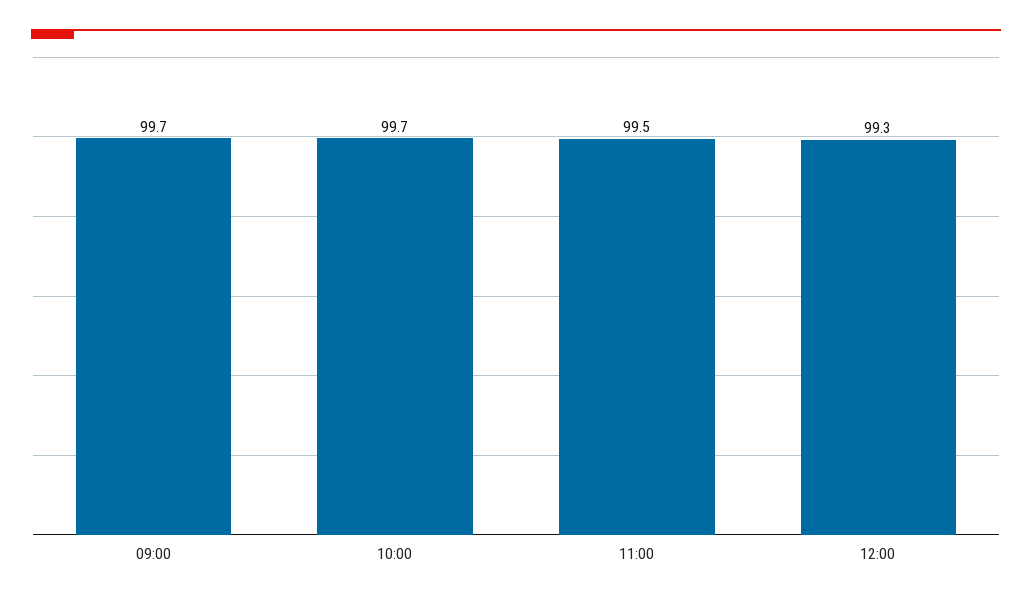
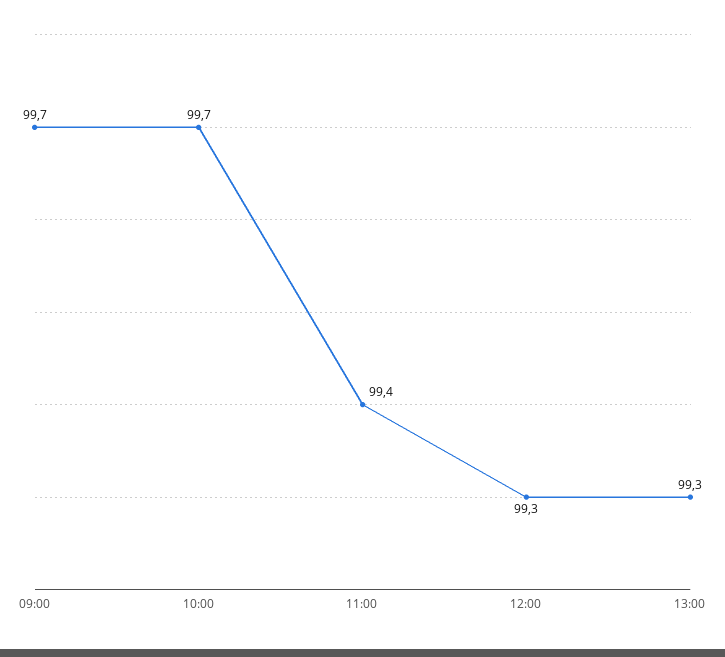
11:00: 99.5 -> 99.4
13:00: none -> 99.3

